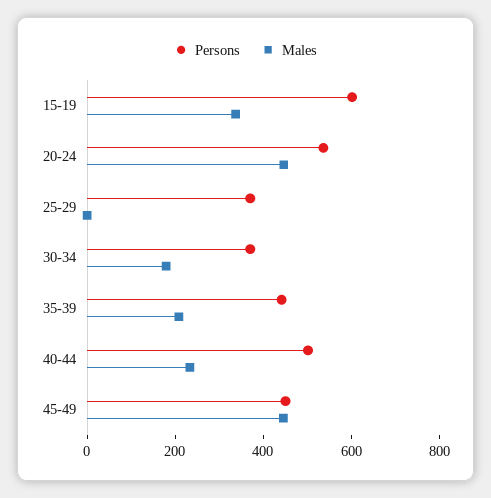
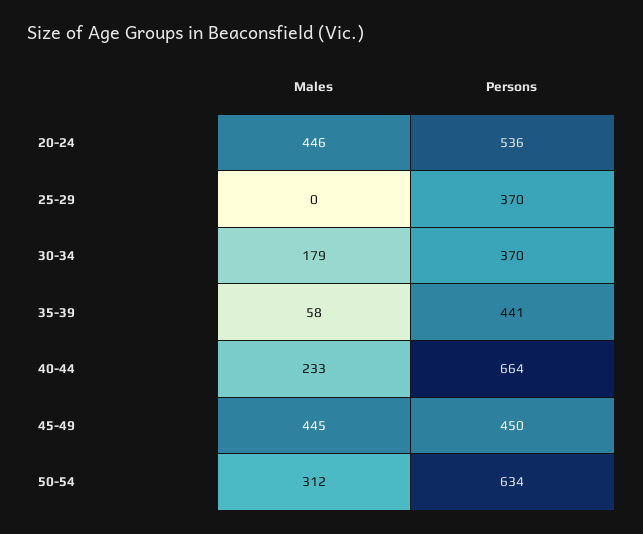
Persons, 15-19: 600 -> none
Males, 15-19: 350 -> none
Males, 35-39: 200 -> 58
Persons, 40-44: 500 -> 664
Males, 50-54: none -> 312
Persons, 50-54: none -> 634

